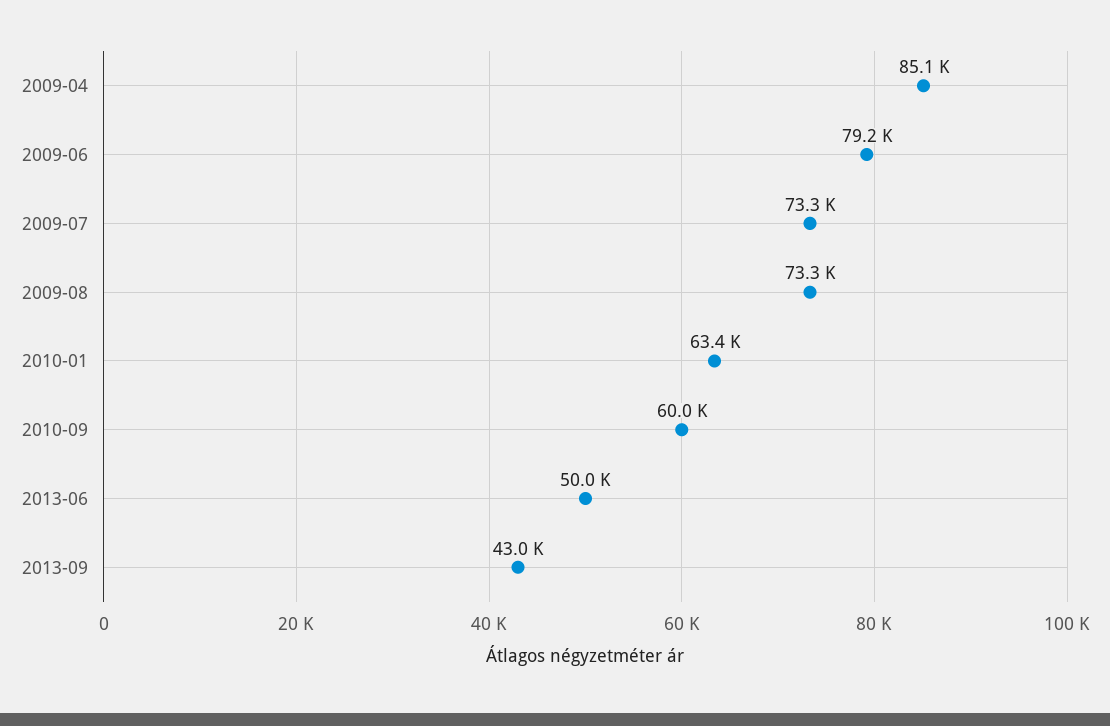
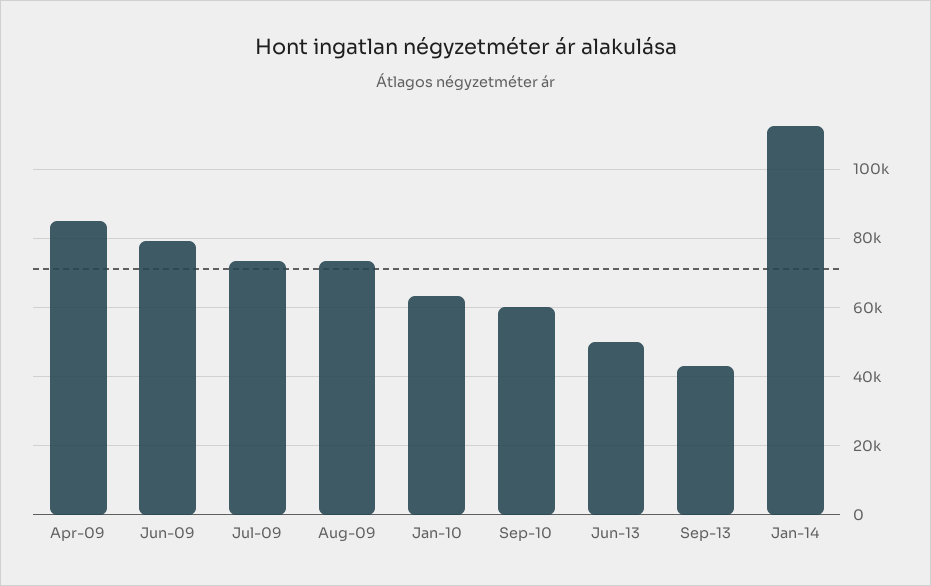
Jan-14: none -> 112000

